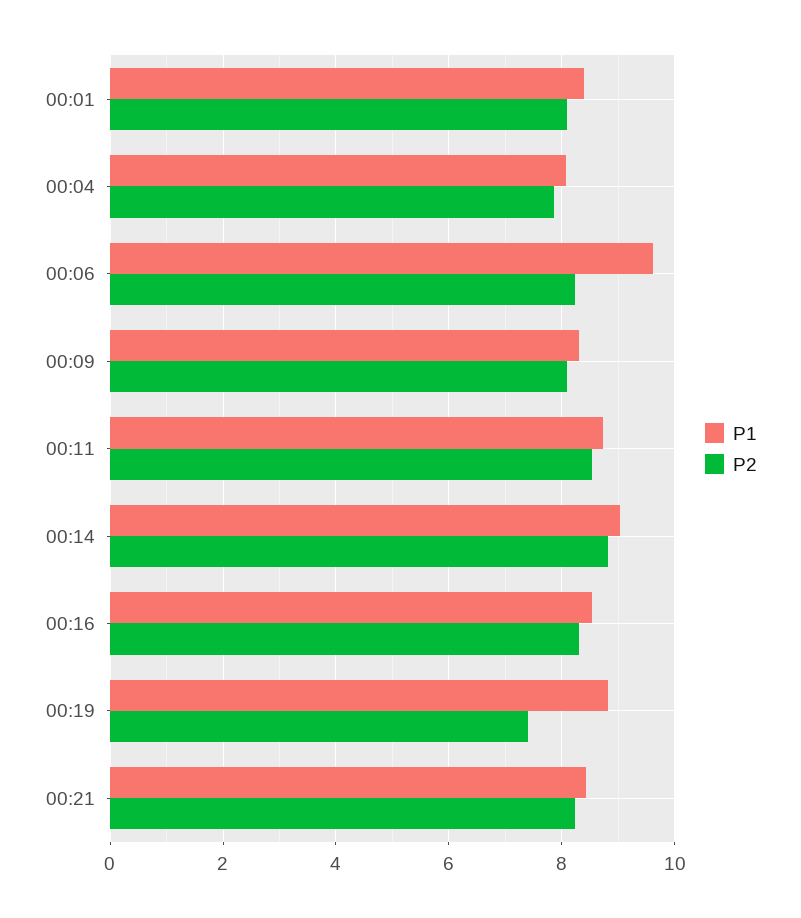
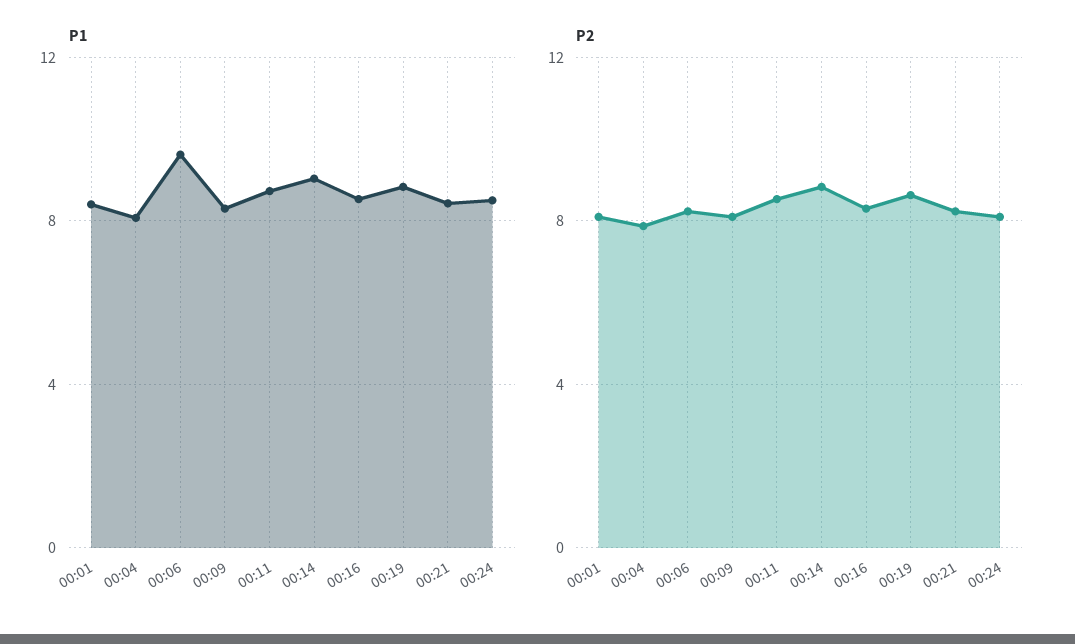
P2, 00:19: 7.4 -> 8.5
P1, 00:24: none -> 8.5
P2, 00:24: none -> 8

